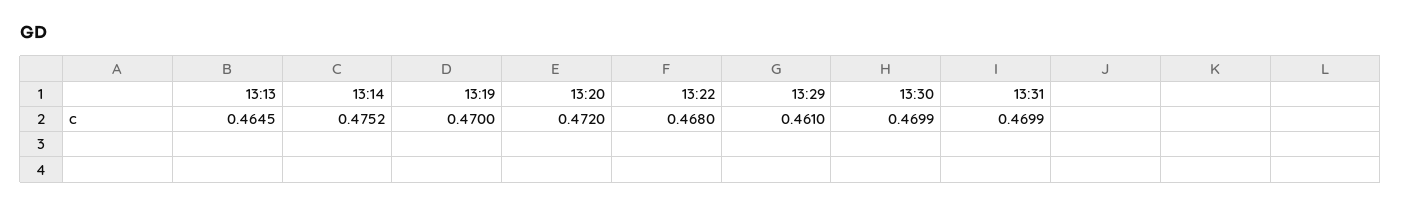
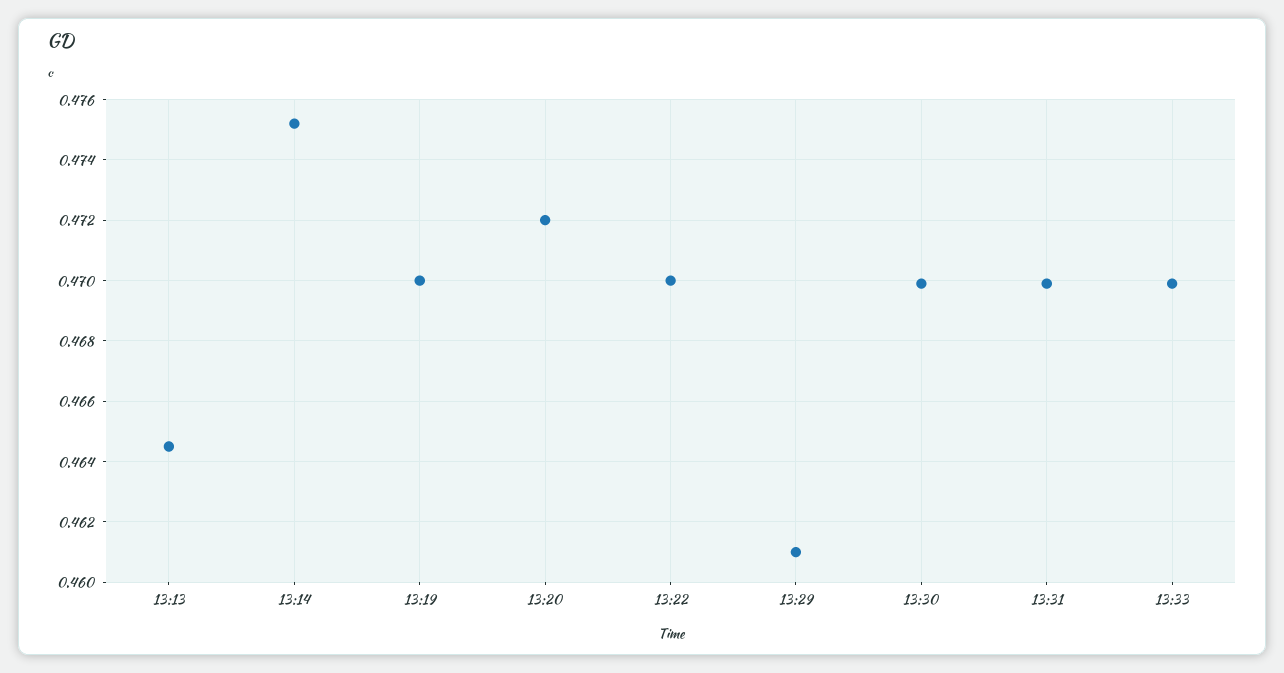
13:22: 0.468 -> 0.47
13:33: none -> 0.47

